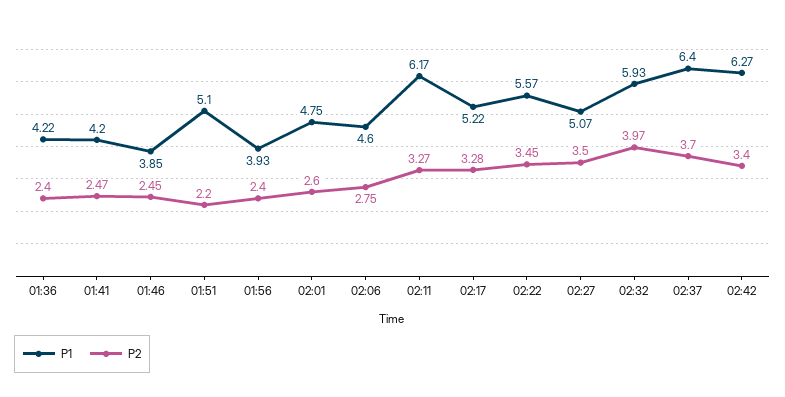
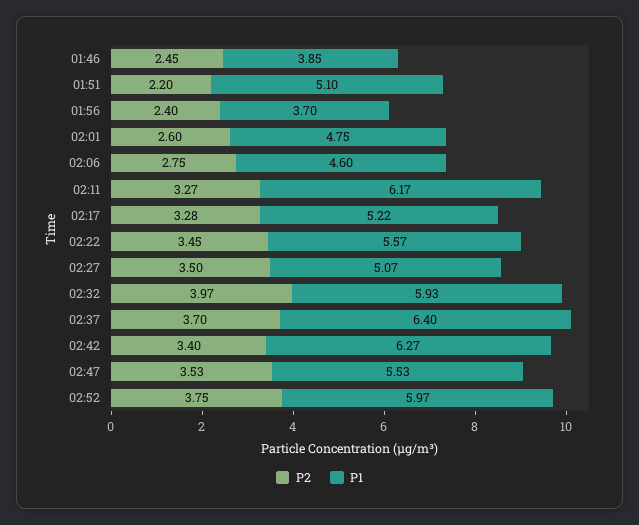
P1, 01:36: 4.22 -> none
P2, 01:36: 2.4 -> none
P1, 01:41: 4.2 -> none
P2, 01:41: 2.47 -> none
P1, 01:56: 3.93 -> 3.7
P2, 02:47: none -> 3.53
P1, 02:47: none -> 5.53
P2, 02:52: none -> 3.75
P1, 02:52: none -> 5.97

